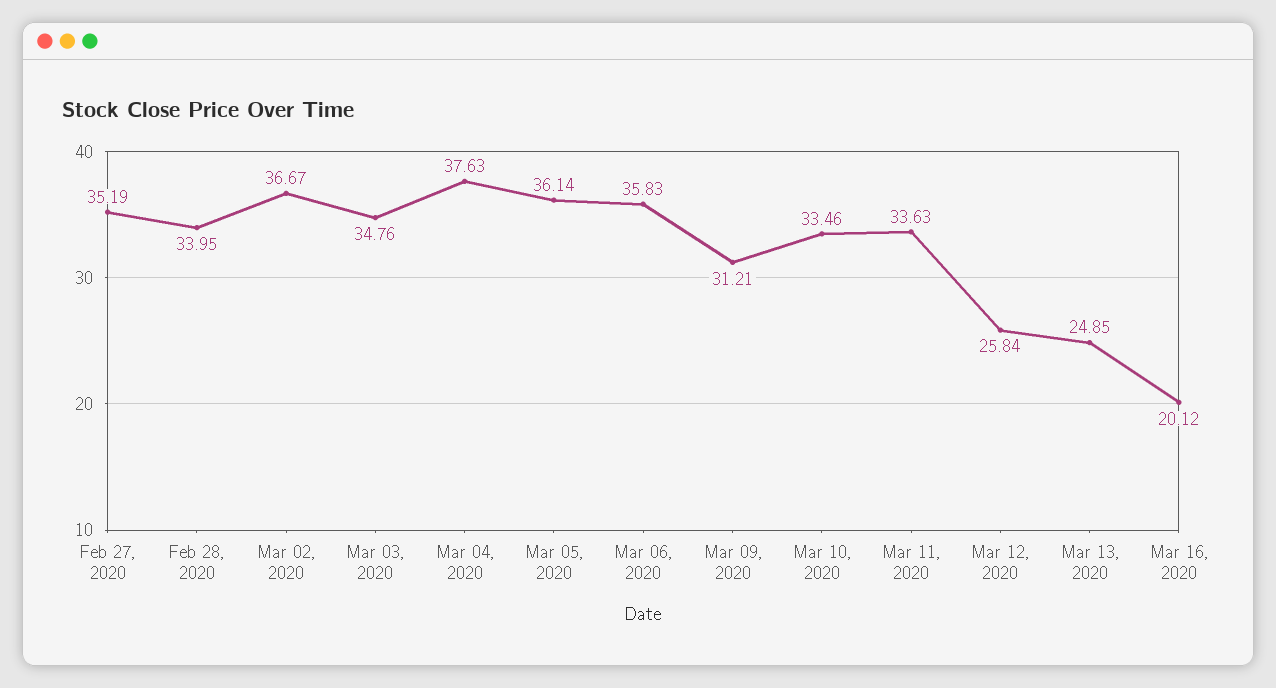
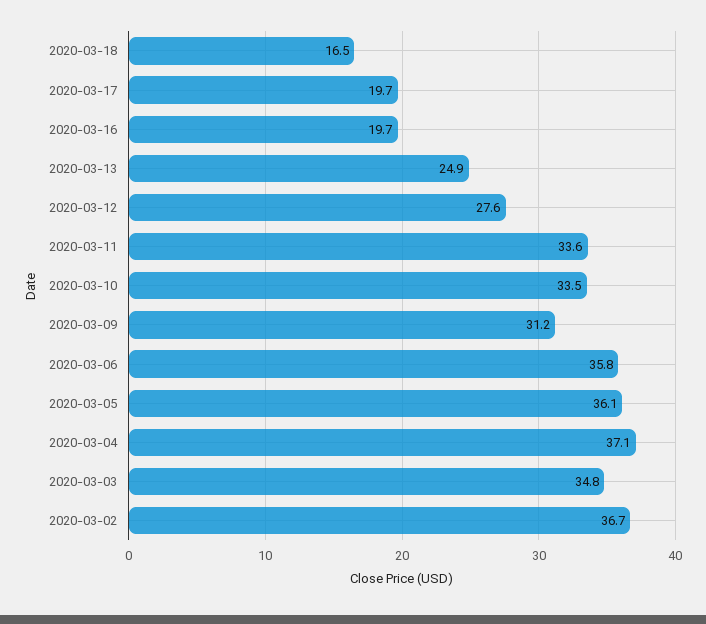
Feb 27, 2020: 35.19 -> none
Feb 28, 2020: 33.95 -> none
Mar 04, 2020: 37.63 -> 37.1
Mar 12, 2020: 25.84 -> 27.6
Mar 16, 2020: 20.12 -> 19.7
2020-03-18: none -> 16.5
2020-03-17: none -> 19.7

